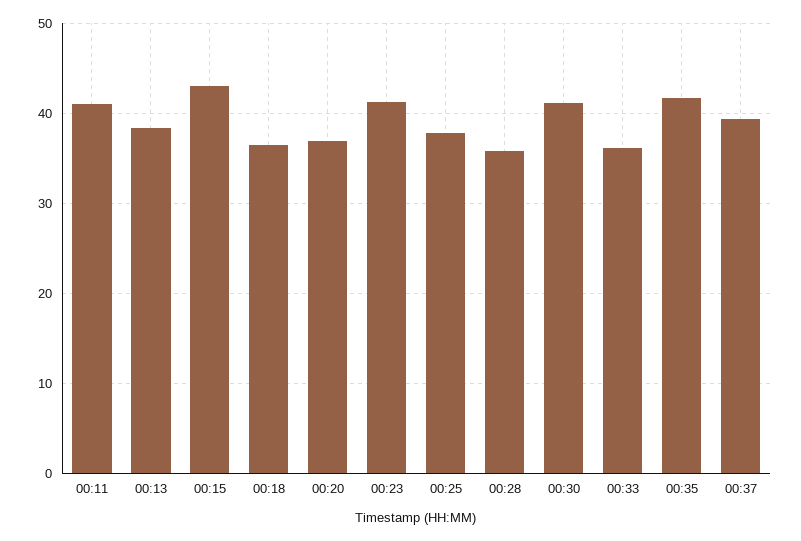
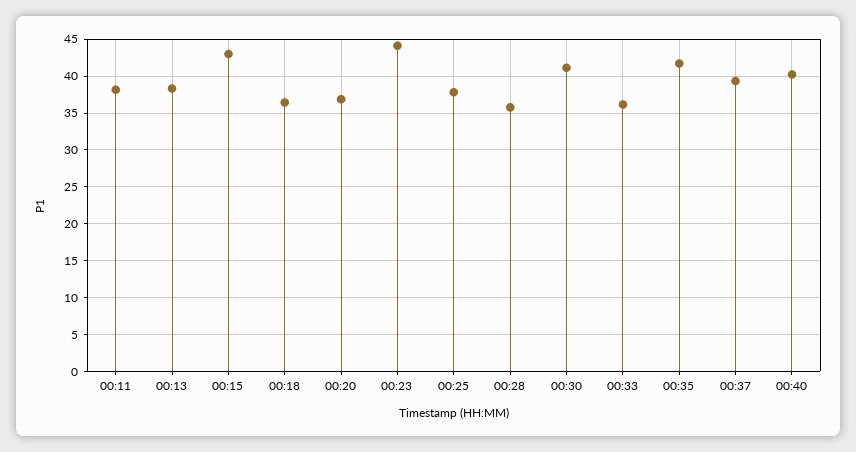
00:11: 41 -> 38
00:23: 41 -> 44
00:40: none -> 40

